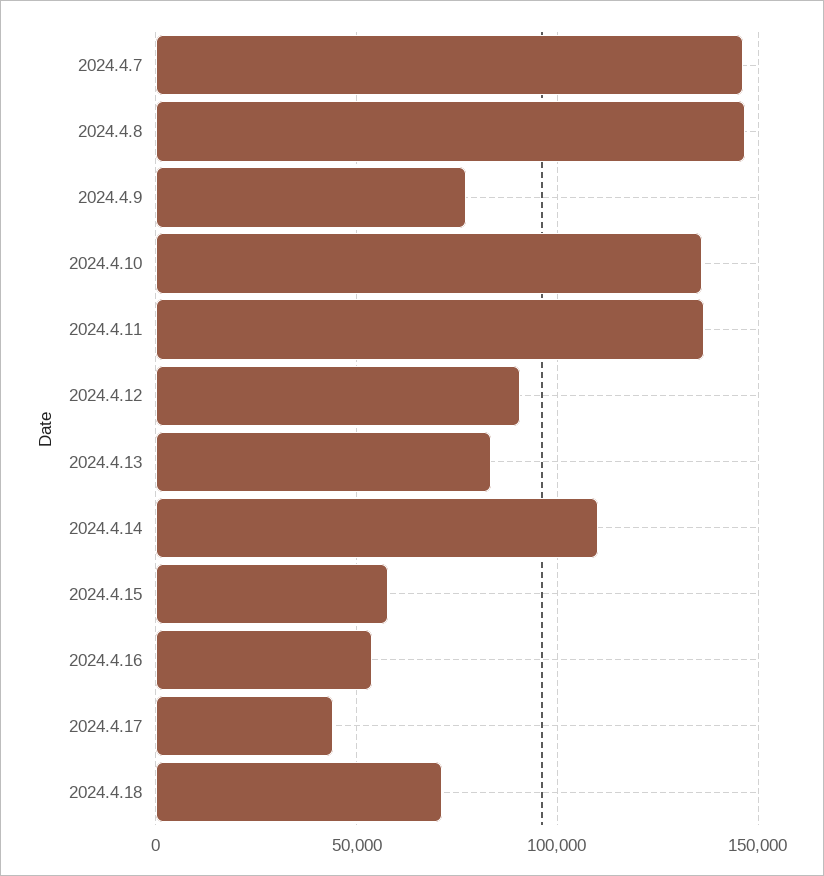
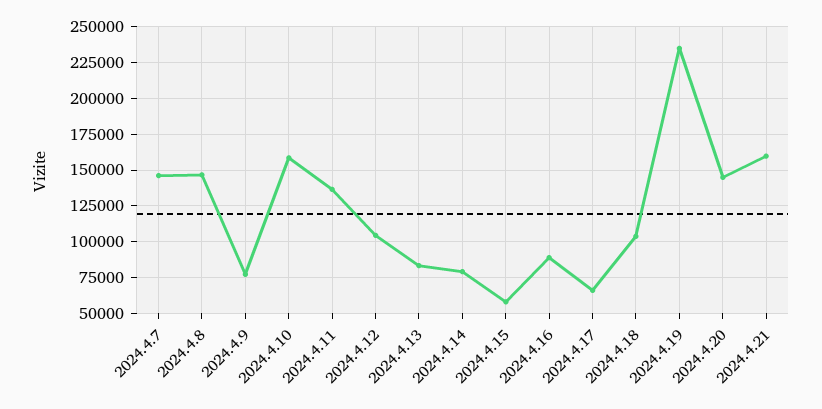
2024.4.10: 135000 -> 160000
2024.4.12: 90000 -> 105000
2024.4.14: 110000 -> 80000
2024.4.16: 55000 -> 90000
2024.4.17: 45000 -> 65000
2024.4.18: 70000 -> 105000
2024.4.19: none -> 235000
2024.4.20: none -> 145000
2024.4.21: none -> 160000

